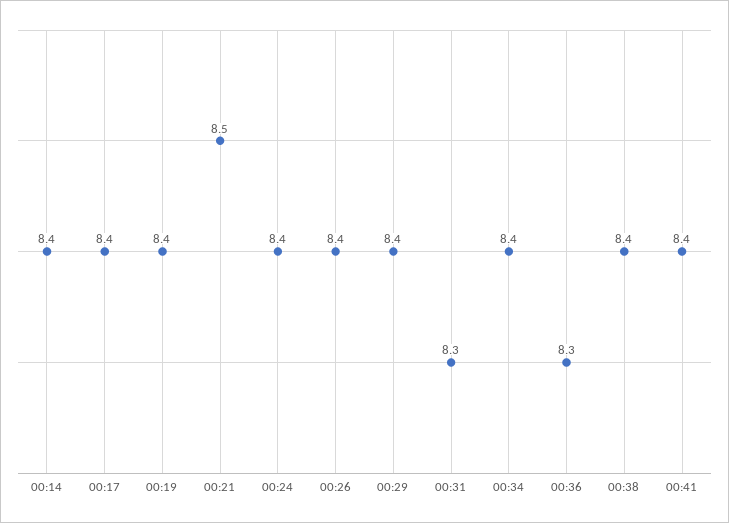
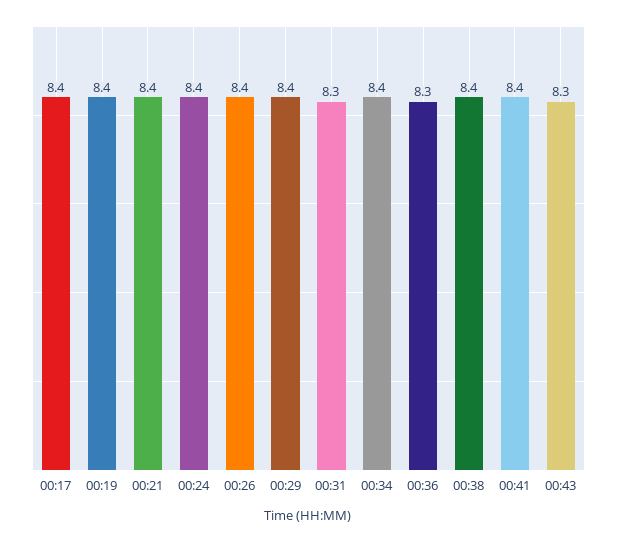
00:14: 8.4 -> none
00:21: 8.5 -> 8.4
00:43: none -> 8.3

